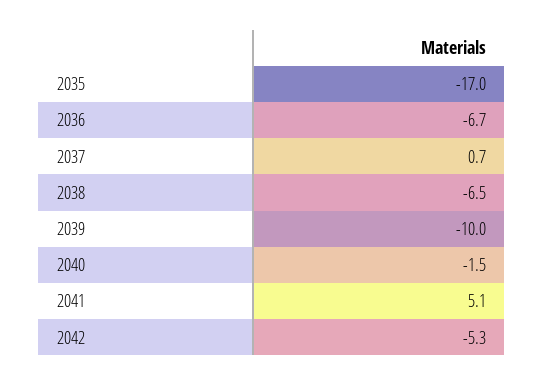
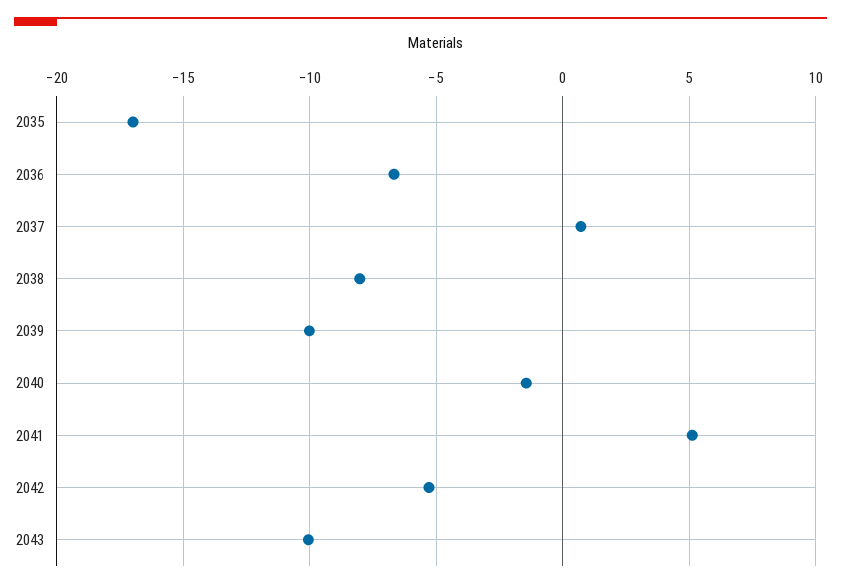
2038: -6.5 -> -8
2043: none -> -10

